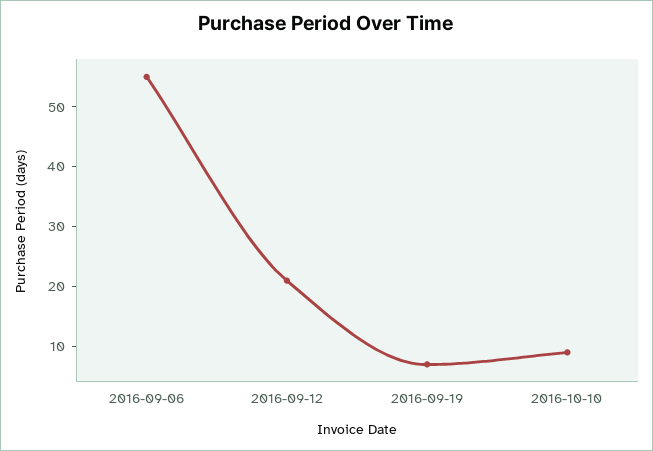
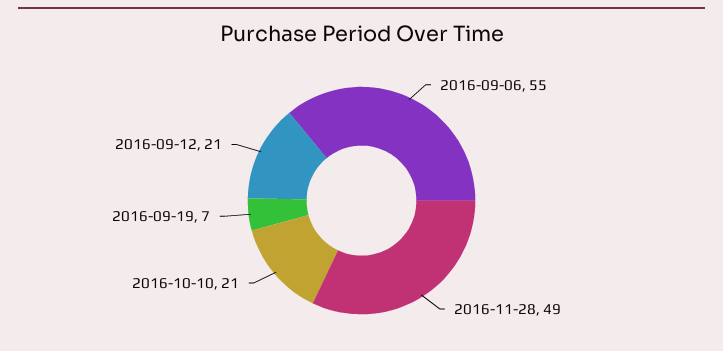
2016-10-10: 10 -> 21
2016-11-28: none -> 49

